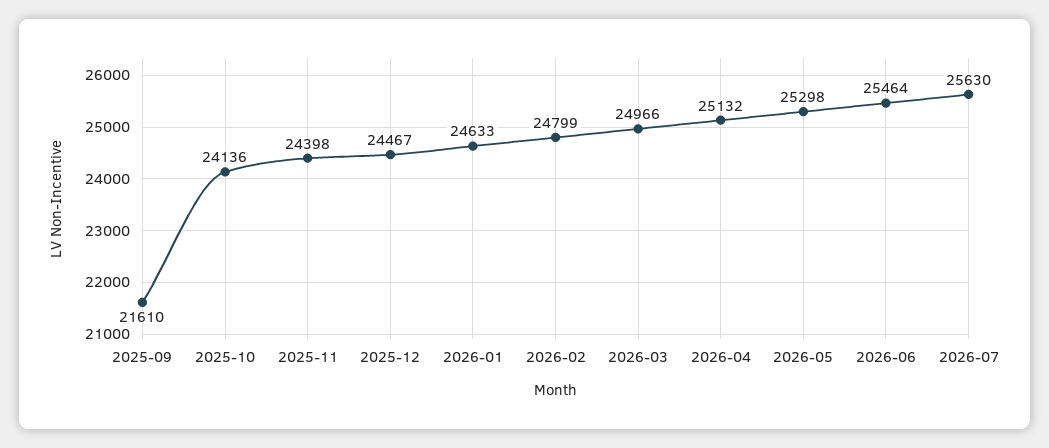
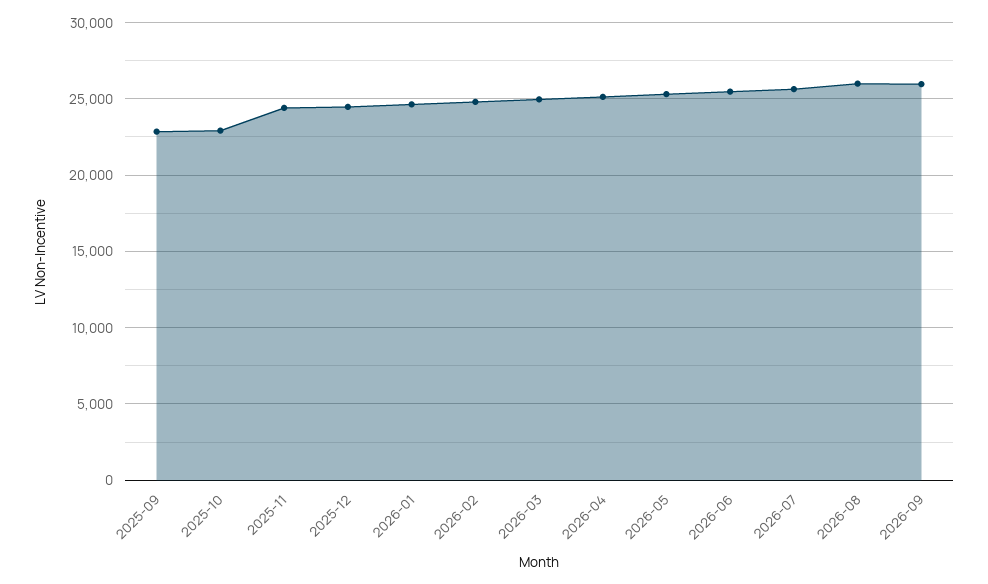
2025-09: 21610 -> 23000
2025-10: 24136 -> 23000
2026-08: none -> 26000
2026-09: none -> 26000

